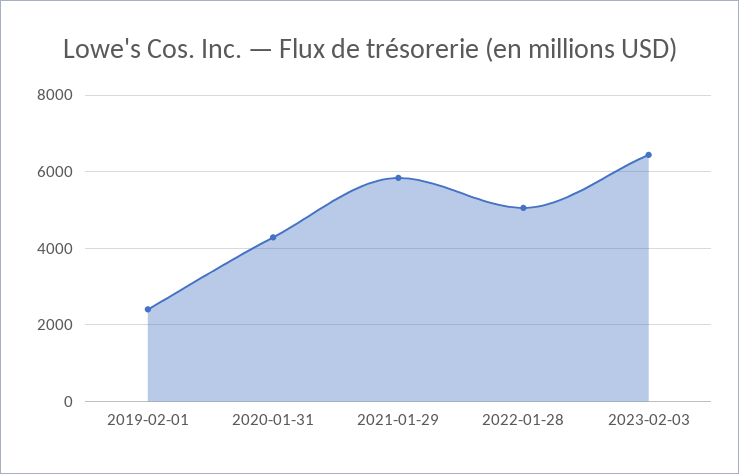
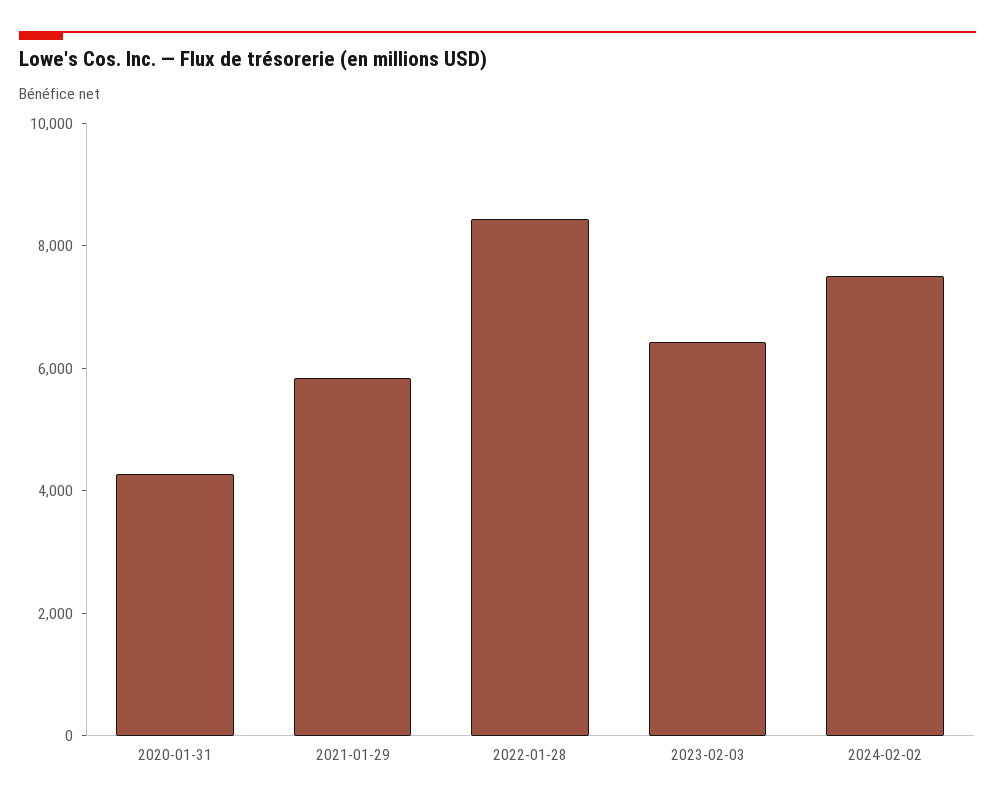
2019-02-01: 2400 -> none
2022-01-28: 5000 -> 8500
2024-02-02: none -> 7500

